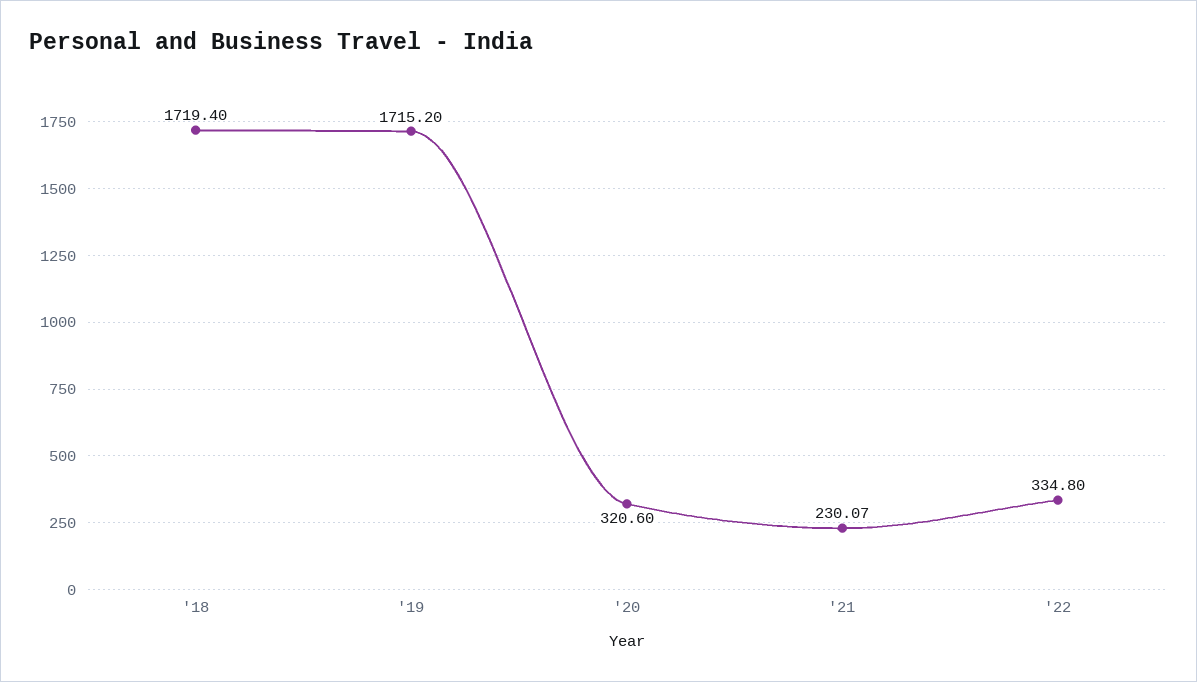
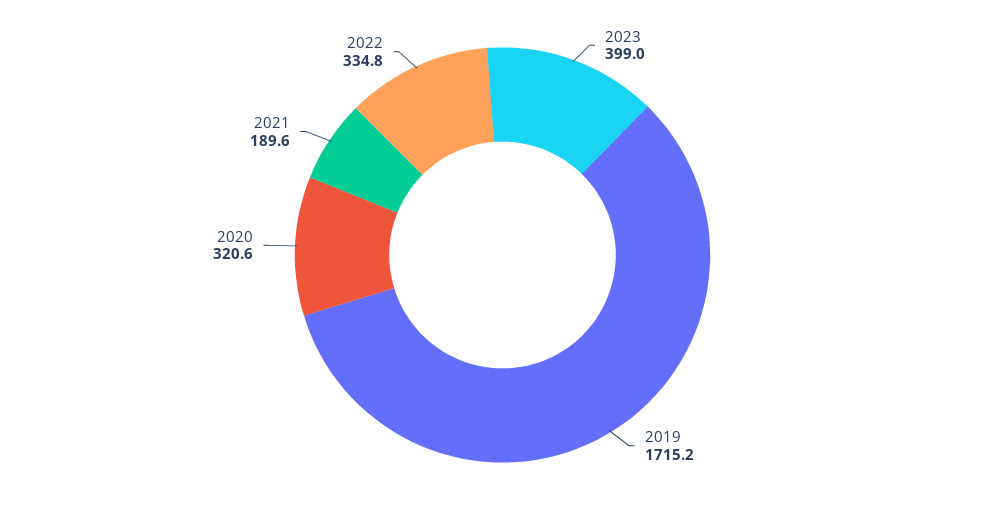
'18: 1719.4 -> none
'21: 230.07 -> 189.6
2023: none -> 399

